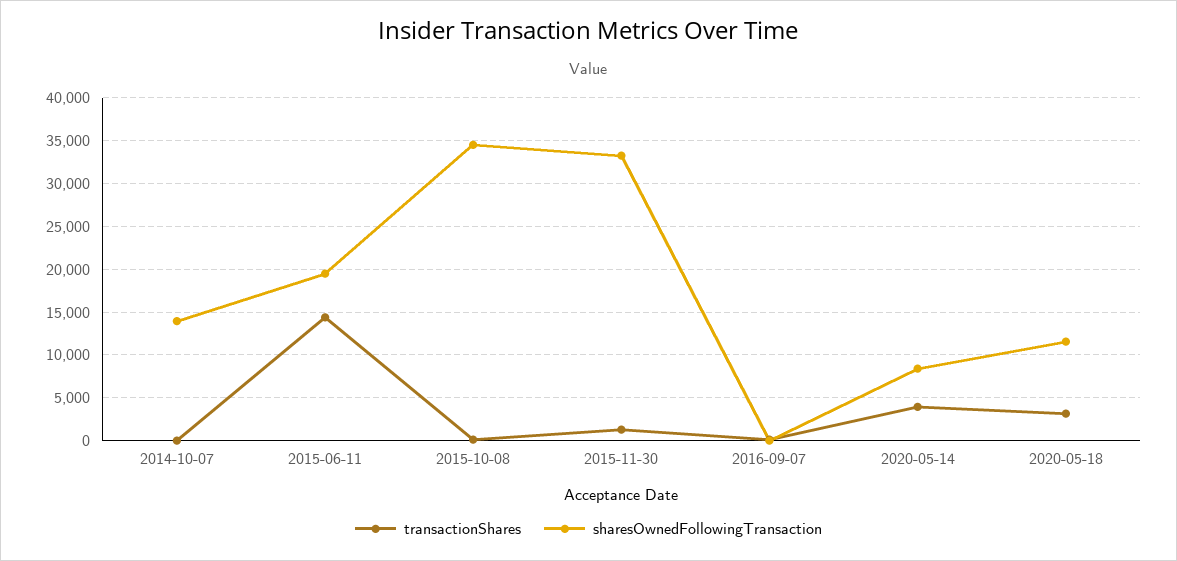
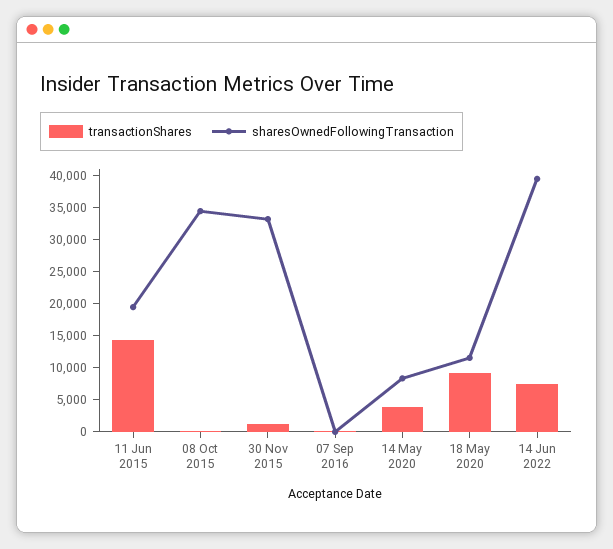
transactionShares, 2014-10-07: 0 -> none
sharesOwnedFollowingTransaction, 2014-10-07: 14000 -> none
transactionShares, 2020-05-18: 3000 -> 10000
transactionShares, 14 Jun 2022: none -> 7500
sharesOwnedFollowingTransaction, 14 Jun 2022: none -> 40000

